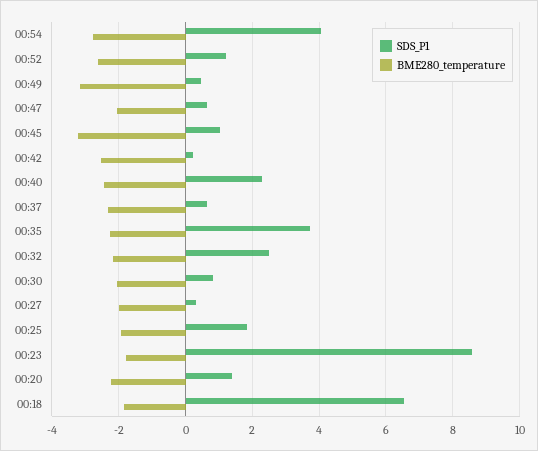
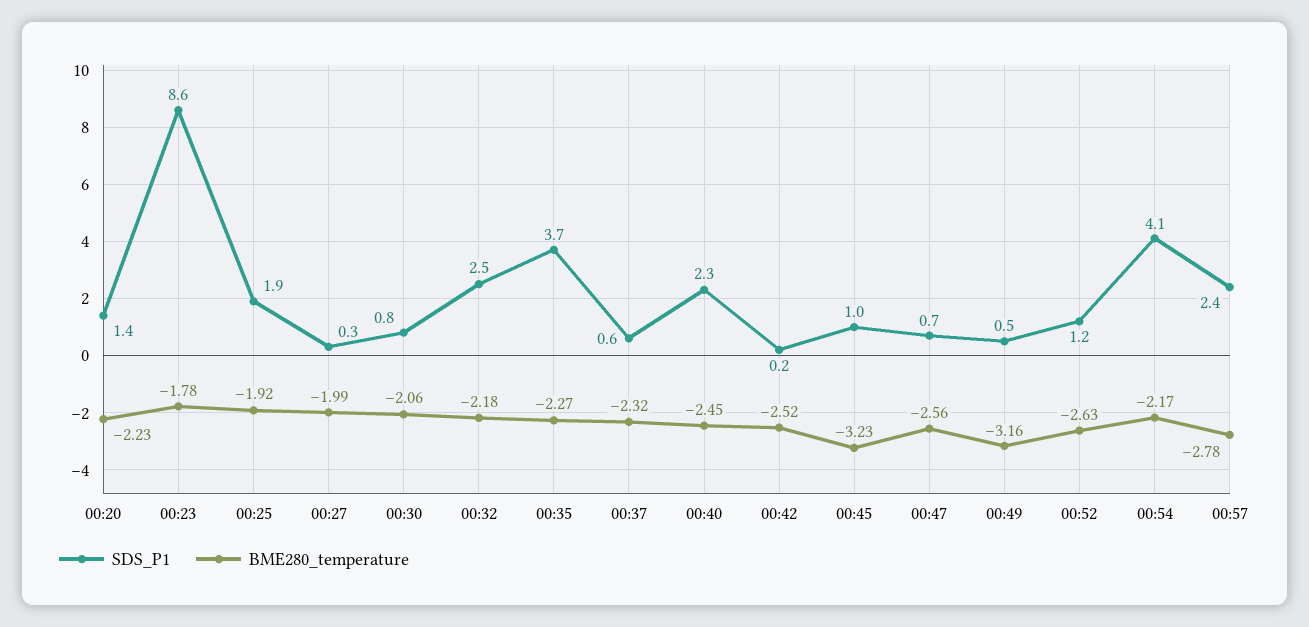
BME280_temperature, 00:54: -2.8 -> -2.17
BME280_temperature, 00:47: -2 -> -2.56
SDS_P1, 00:18: 6.6 -> none
BME280_temperature, 00:18: -1.8 -> none
SDS_P1, 00:57: none -> 2.4
BME280_temperature, 00:57: none -> -2.78

